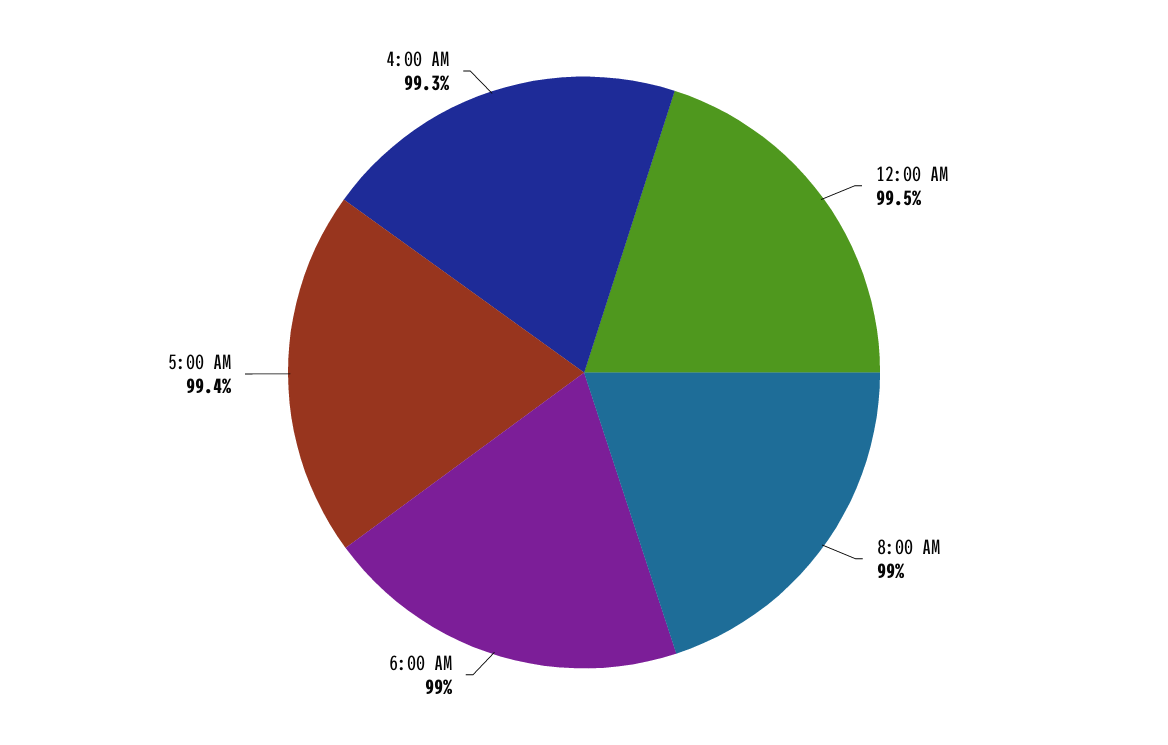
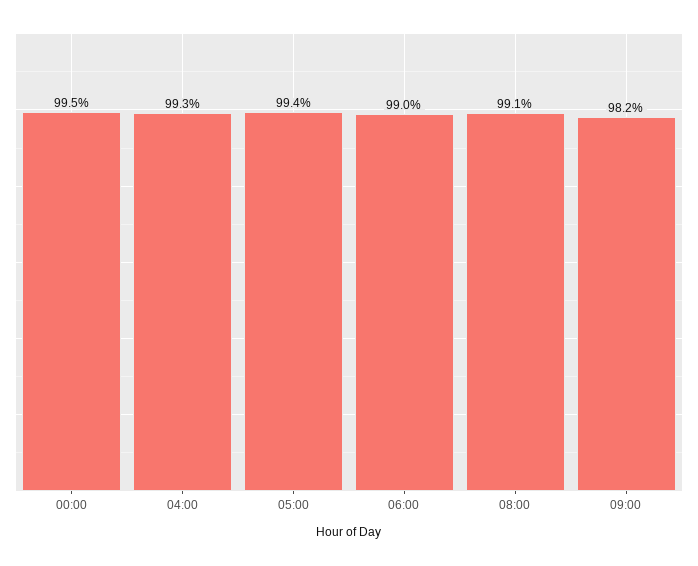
8:00 AM: 99 -> 99.1
09:00: none -> 98.2

